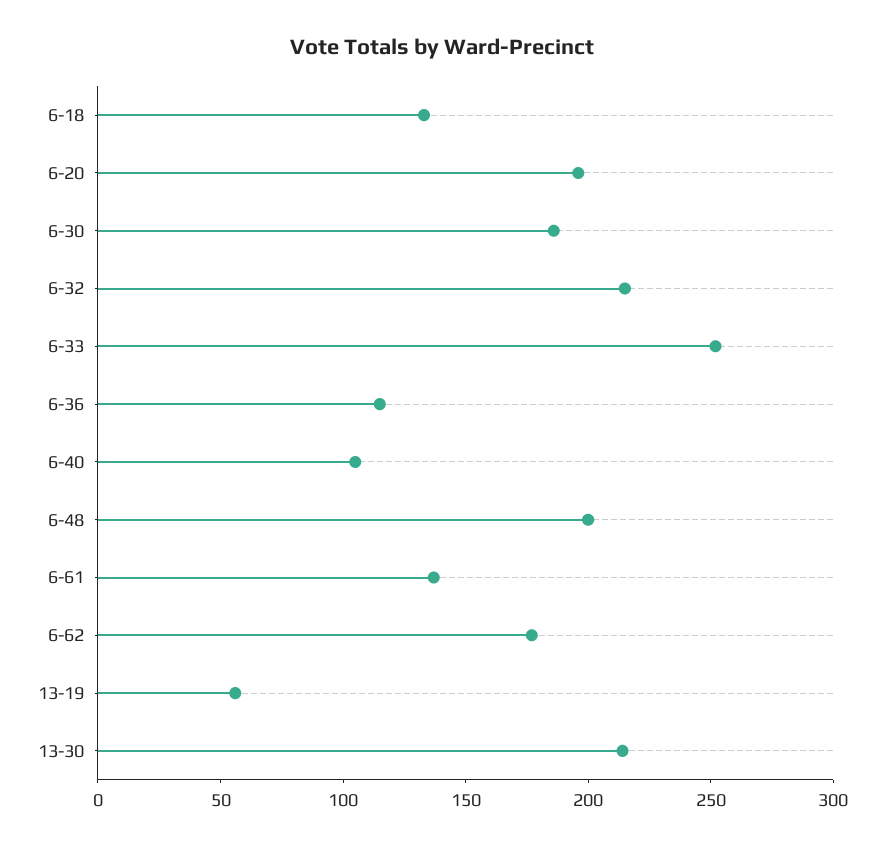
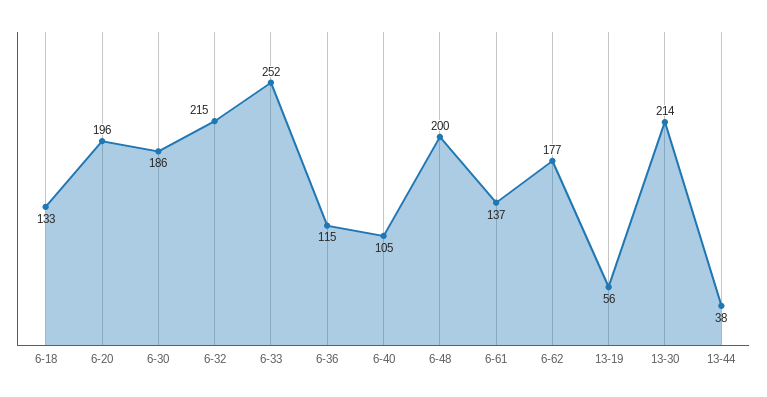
13-44: none -> 38

